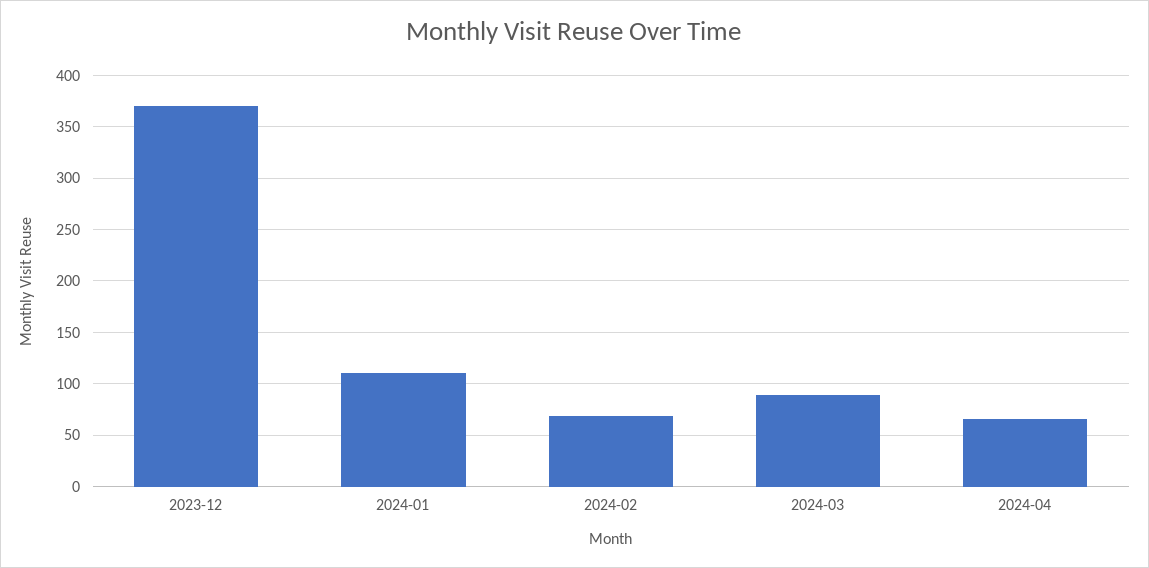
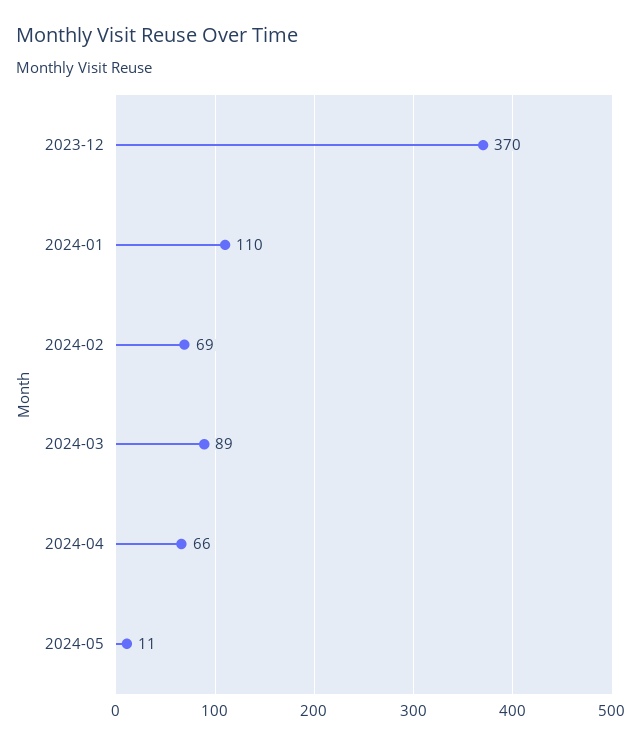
2024-05: none -> 11

